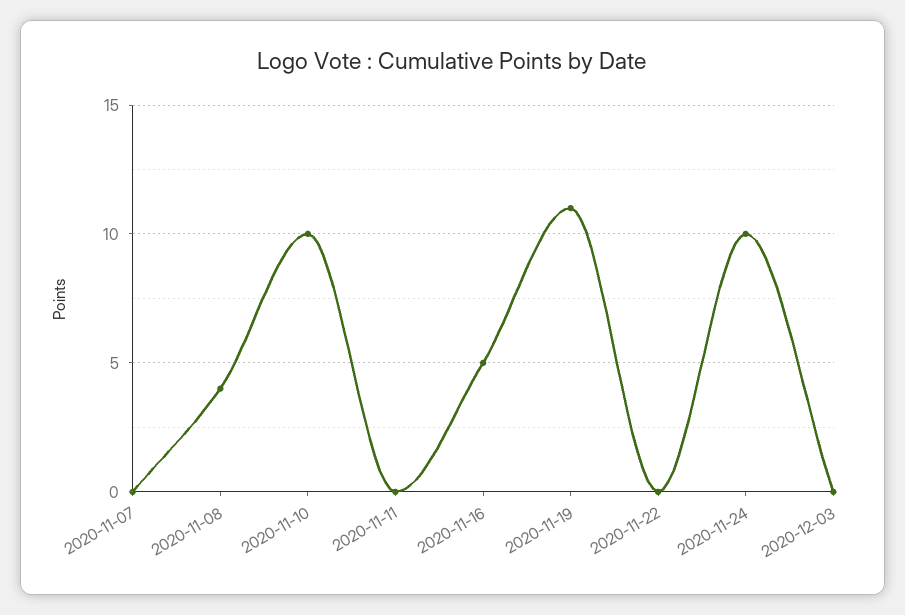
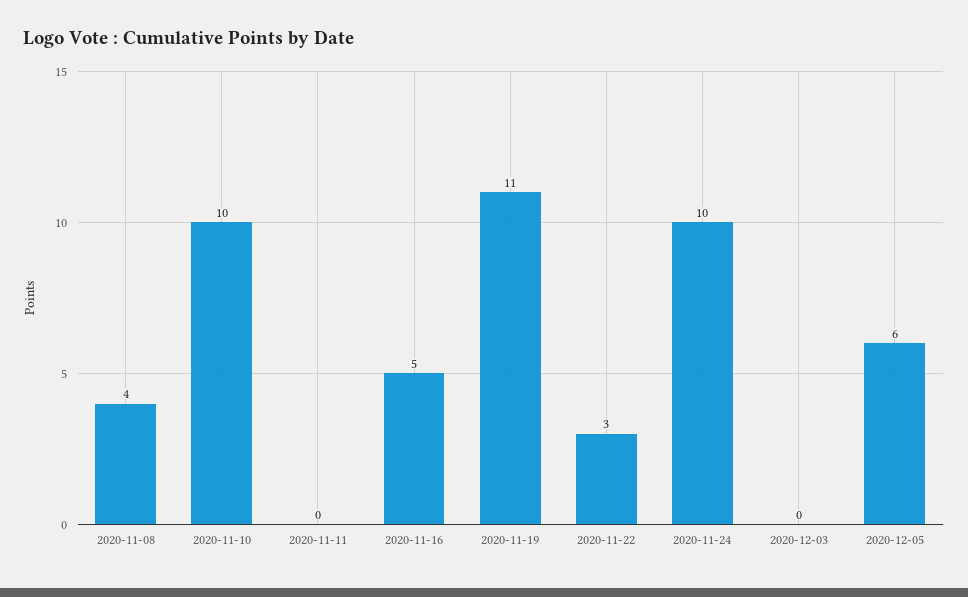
2020-11-07: 0 -> none
2020-11-22: 0 -> 3
2020-12-05: none -> 6

